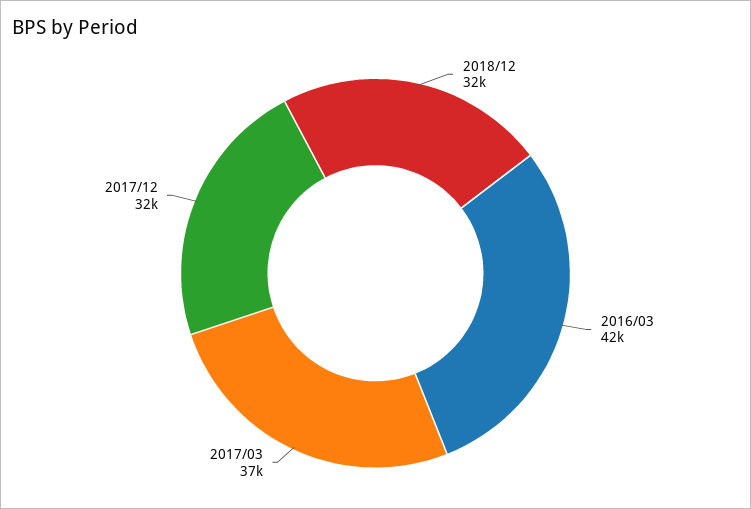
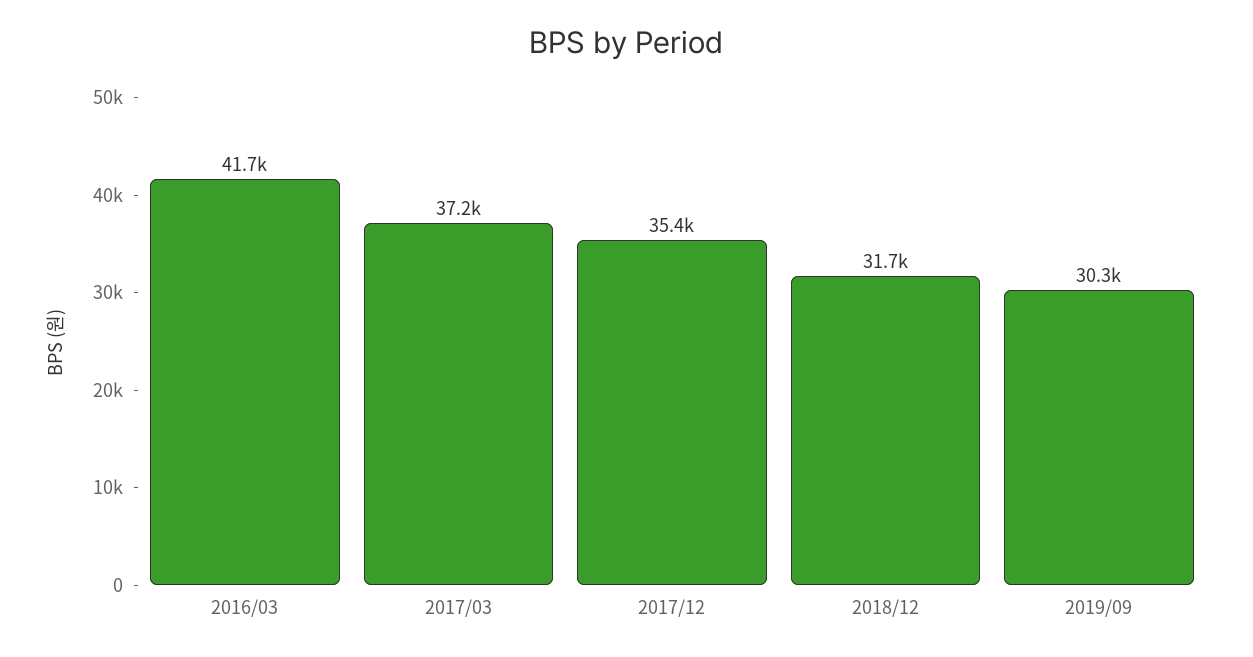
2017/12: 32000 -> 35400
2019/09: none -> 30300

